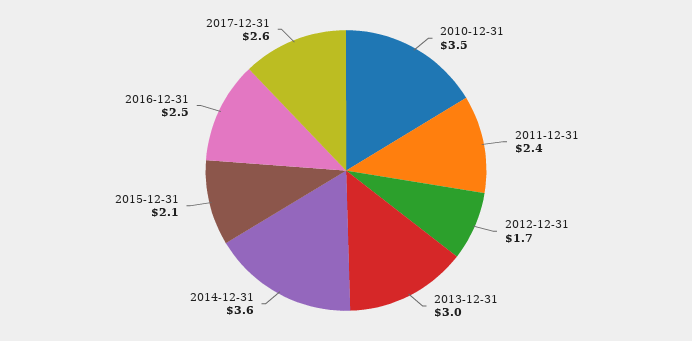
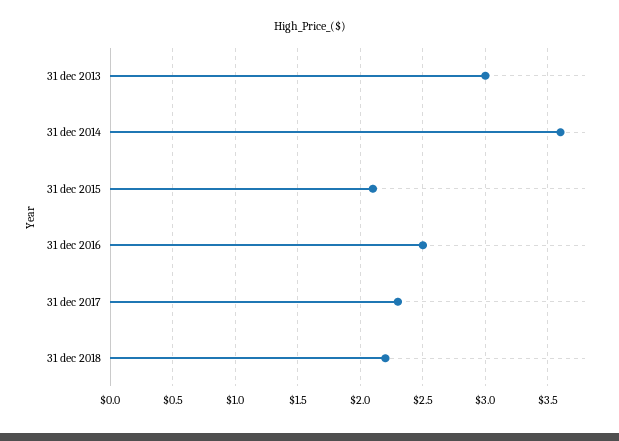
2010-12-31: 3.5 -> none
2011-12-31: 2.4 -> none
2012-12-31: 1.7 -> none
2017-12-31: 2.6 -> 2.3
31 dec 2018: none -> 2.2

